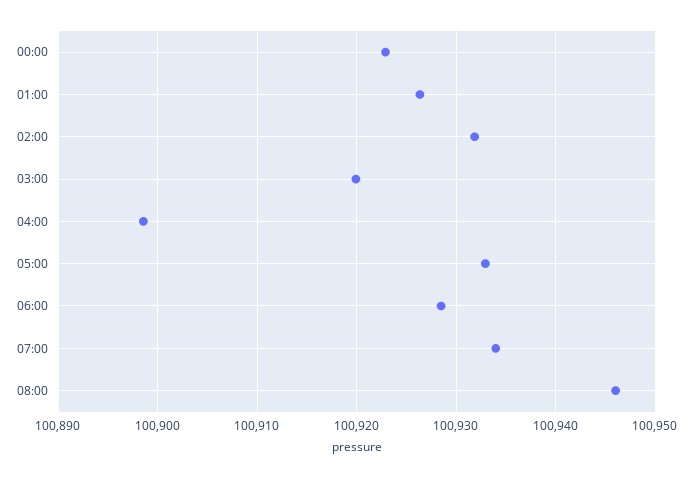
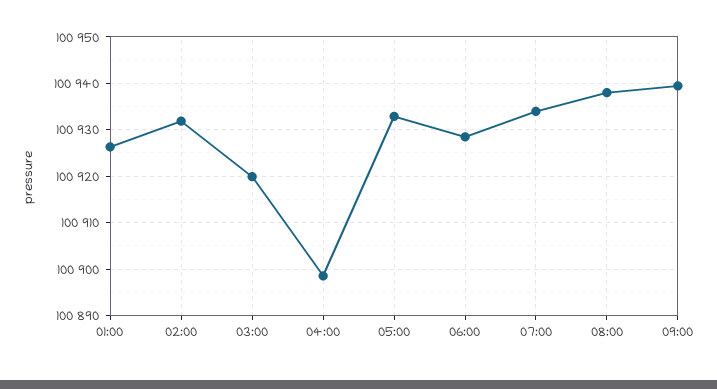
00:00: 100923 -> none
08:00: 100946 -> 100938
09:00: none -> 100940

